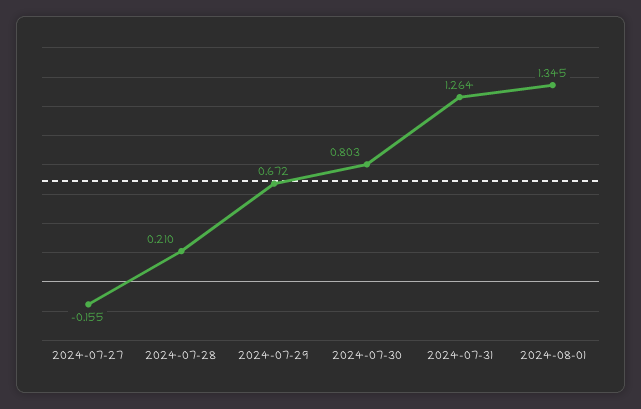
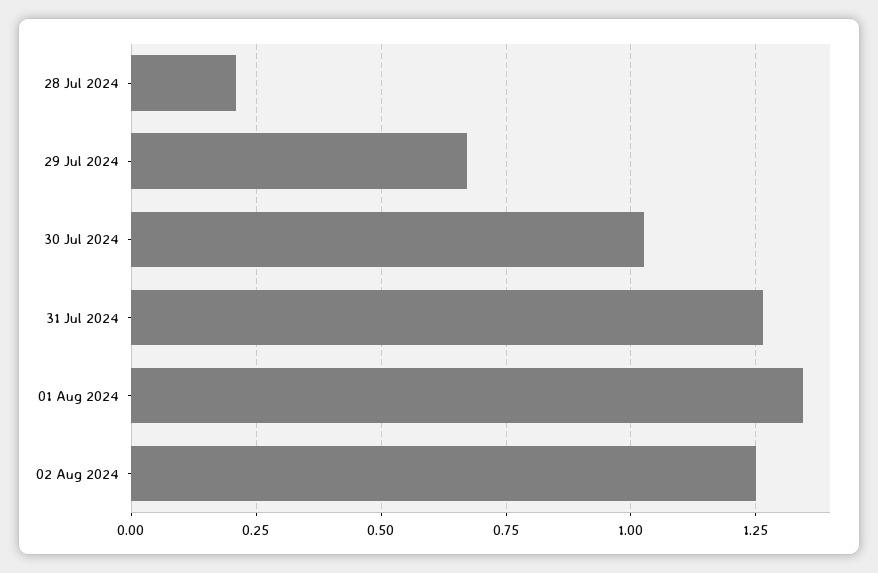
2024-07-27: -0.155 -> none
2024-07-30: 0.803 -> 1.025
02 Aug 2024: none -> 1.25

